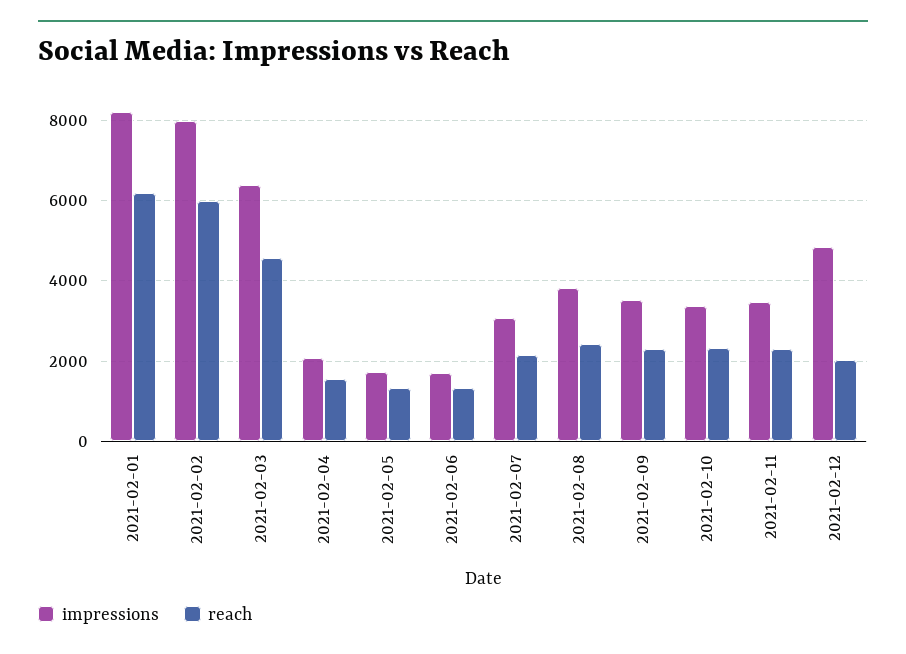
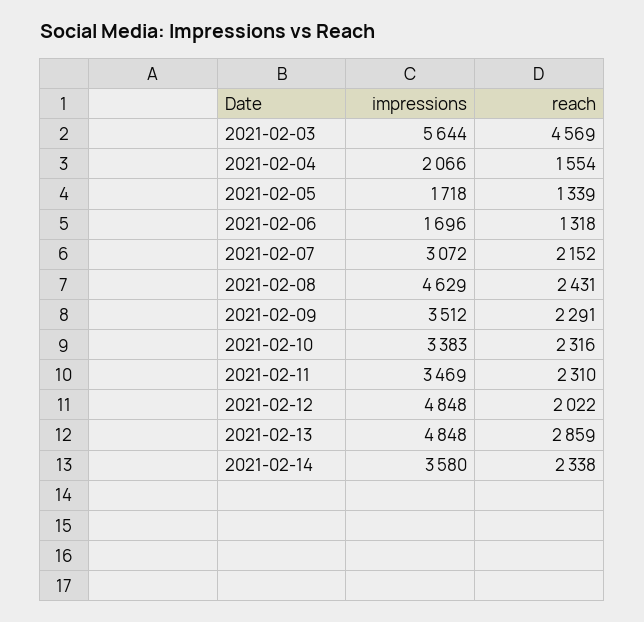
impressions, 2021-02-01: 8200 -> none
reach, 2021-02-01: 6200 -> none
impressions, 2021-02-02: 8000 -> none
reach, 2021-02-02: 6000 -> none
impressions, 2021-02-03: 6400 -> 5644
impressions, 2021-02-08: 3800 -> 4629
impressions, 2021-02-13: none -> 4848
reach, 2021-02-13: none -> 2859
impressions, 2021-02-14: none -> 3580
reach, 2021-02-14: none -> 2338

